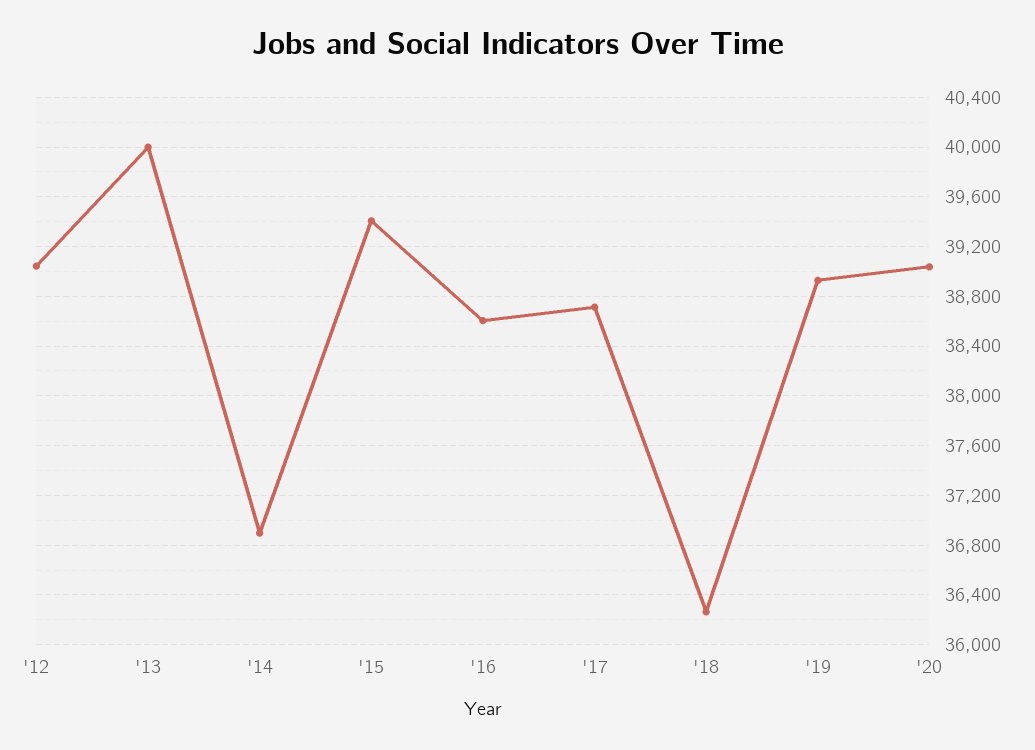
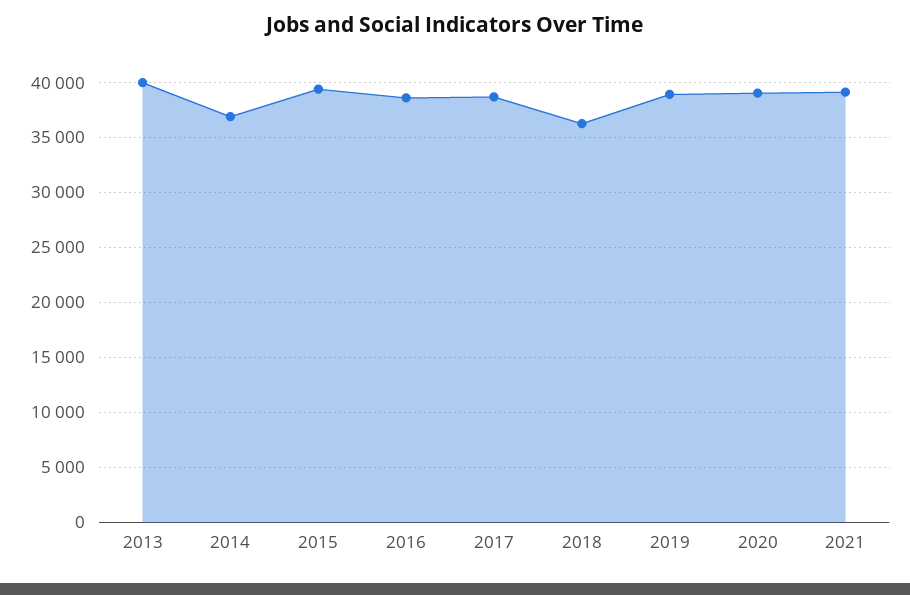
'12: 39050 -> none
2021: none -> 39000

